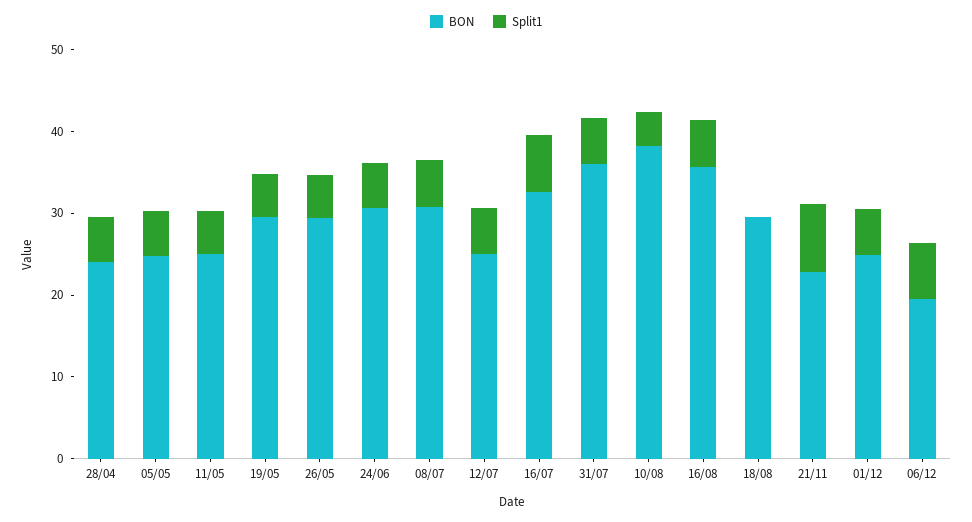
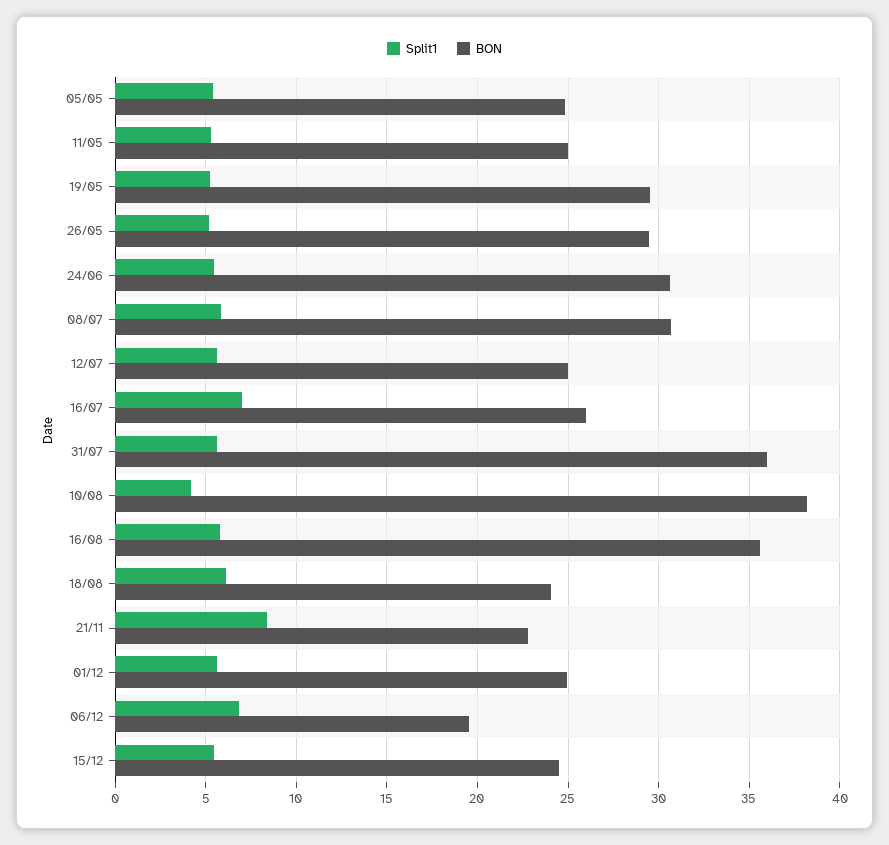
BON, 28/04: 24 -> none
Split1, 28/04: 6 -> none
BON, 16/07: 32 -> 26
BON, 18/08: 30 -> 24
Split1, 18/08: 0 -> 6
Split1, 15/12: none -> 5.5
BON, 15/12: none -> 24.5

